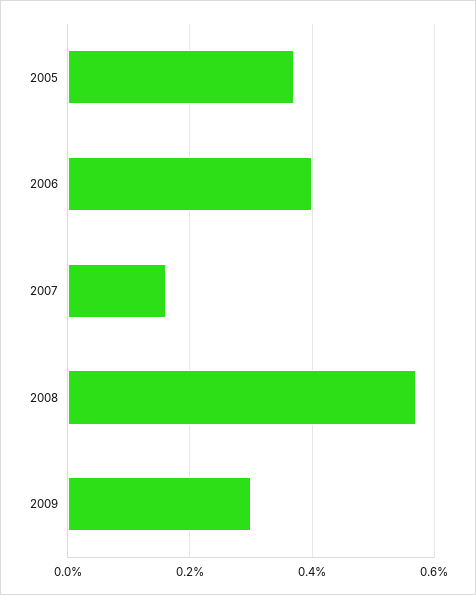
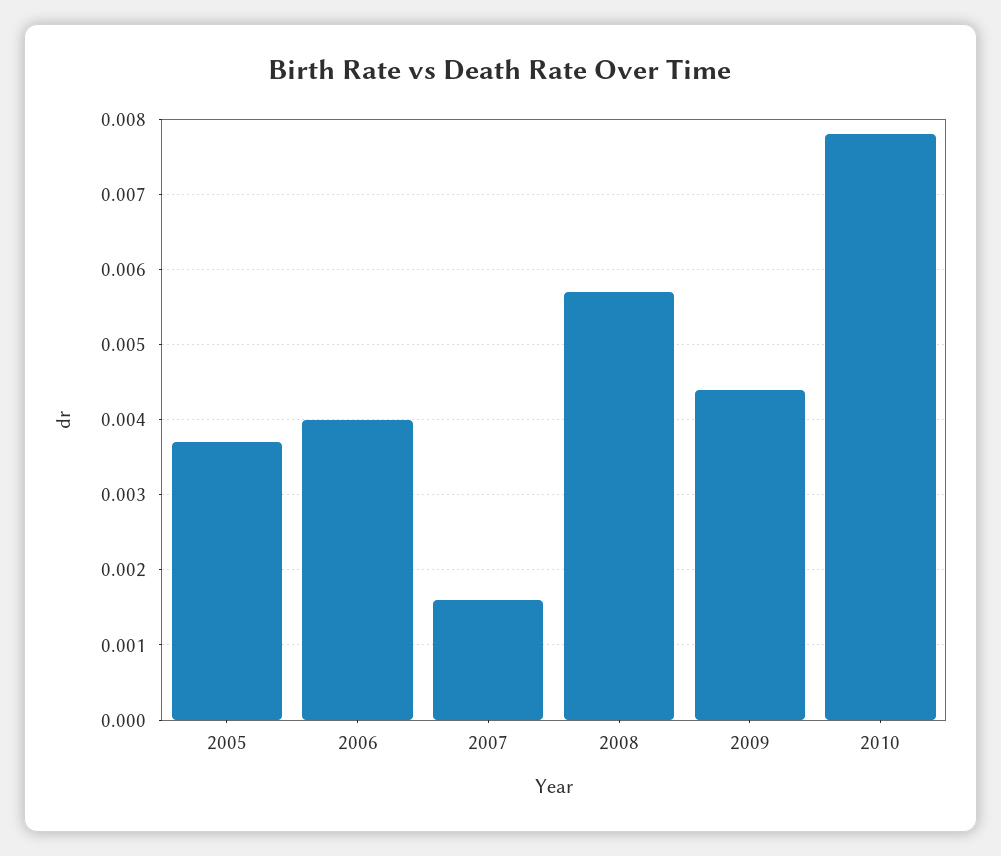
2009: 0.003 -> 0.0044
2010: none -> 0.0078

